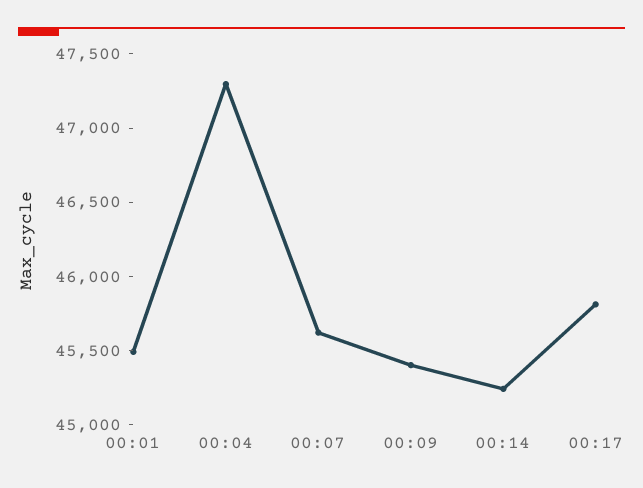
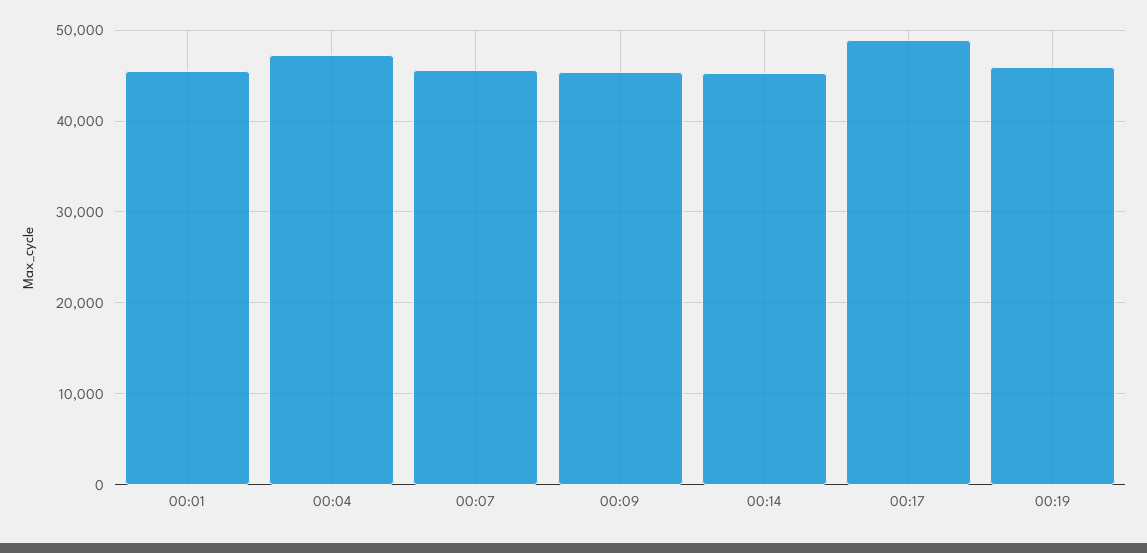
00:17: 45800 -> 49000
00:19: none -> 46000

